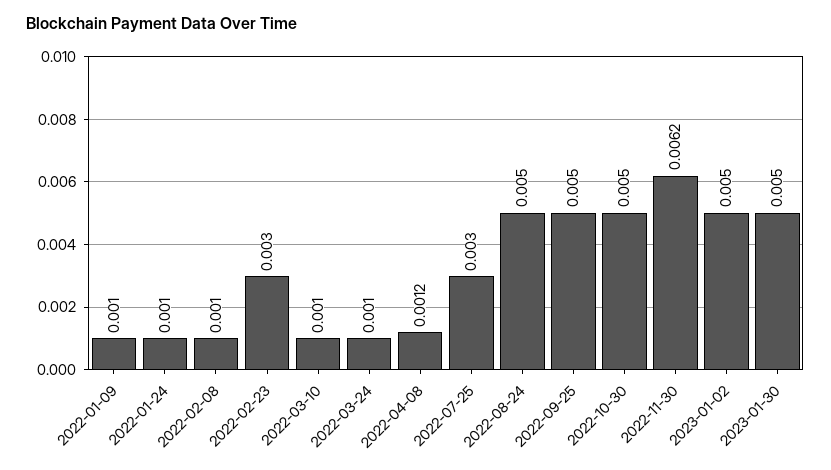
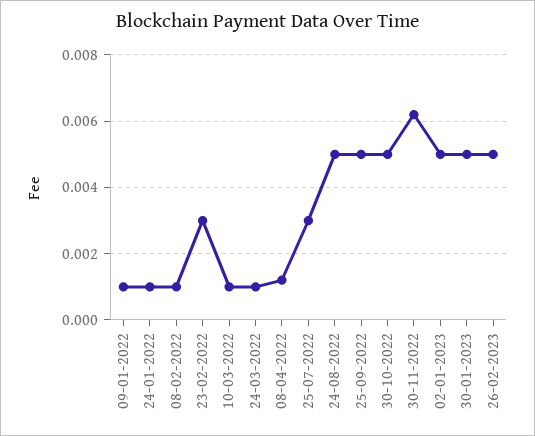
26-02-2023: none -> 0.005

